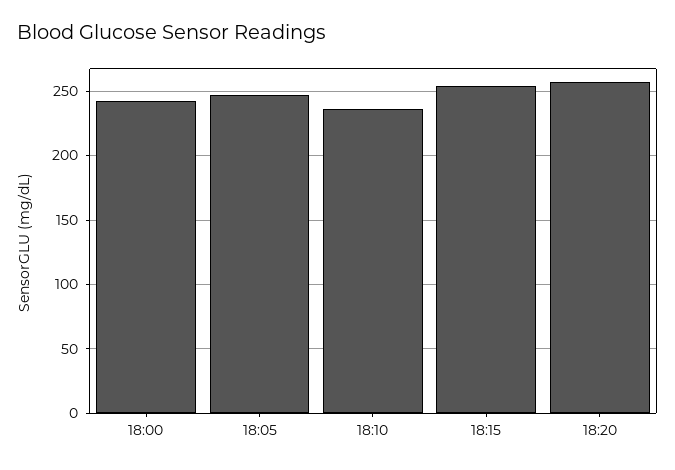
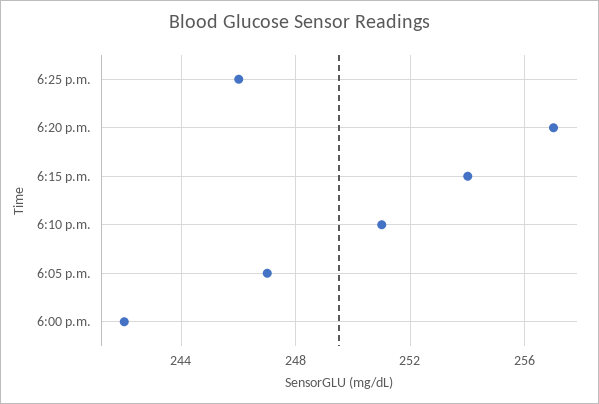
18:10: 235 -> 251
6:25 p.m.: none -> 246

